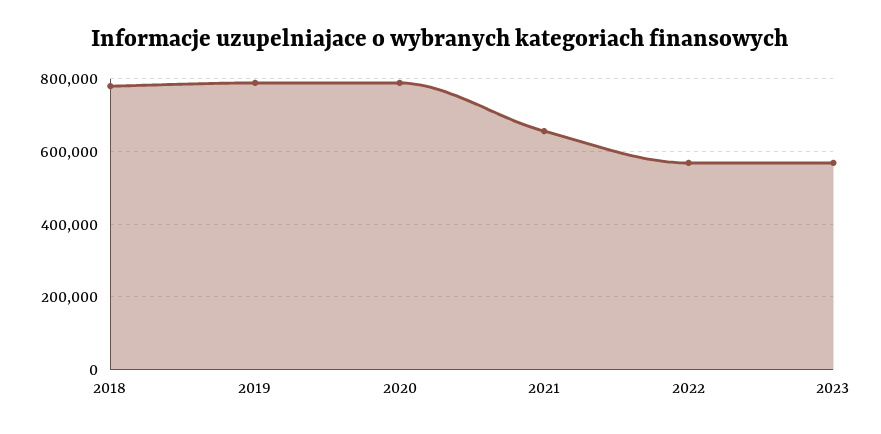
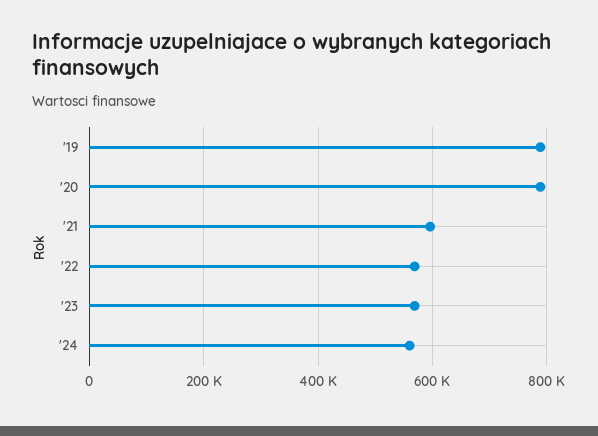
2018: 780000 -> none
2021: 660000 -> 600000
'24: none -> 560000

